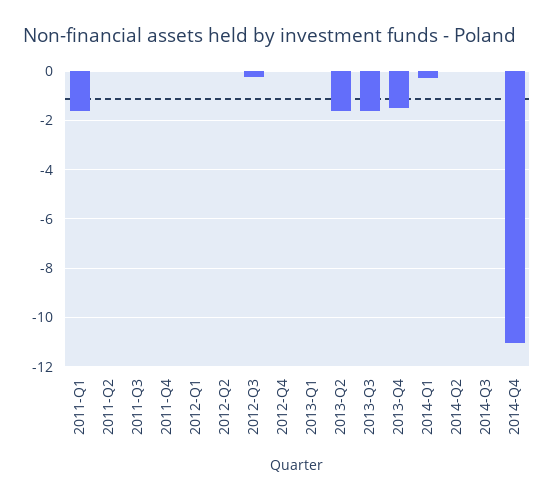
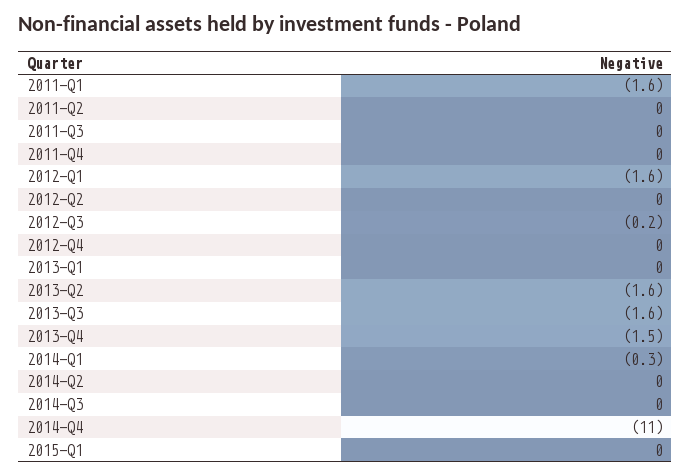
2012-Q1: 0 -> -1.6
2015-Q1: none -> 0

